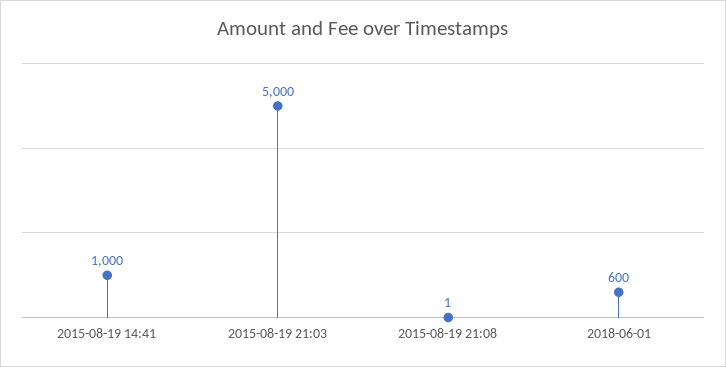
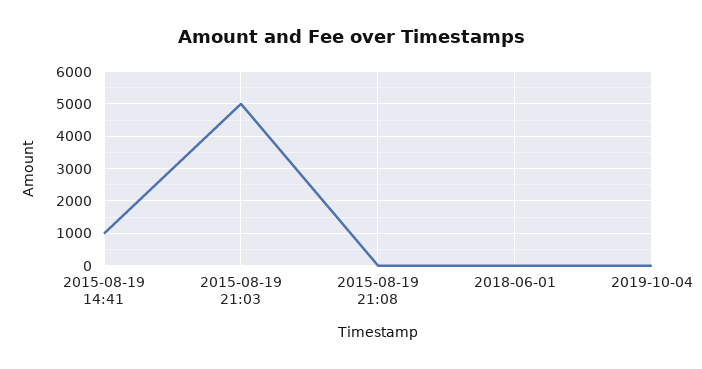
2018-06-01: 600 -> 0
2019-10-04: none -> 0

